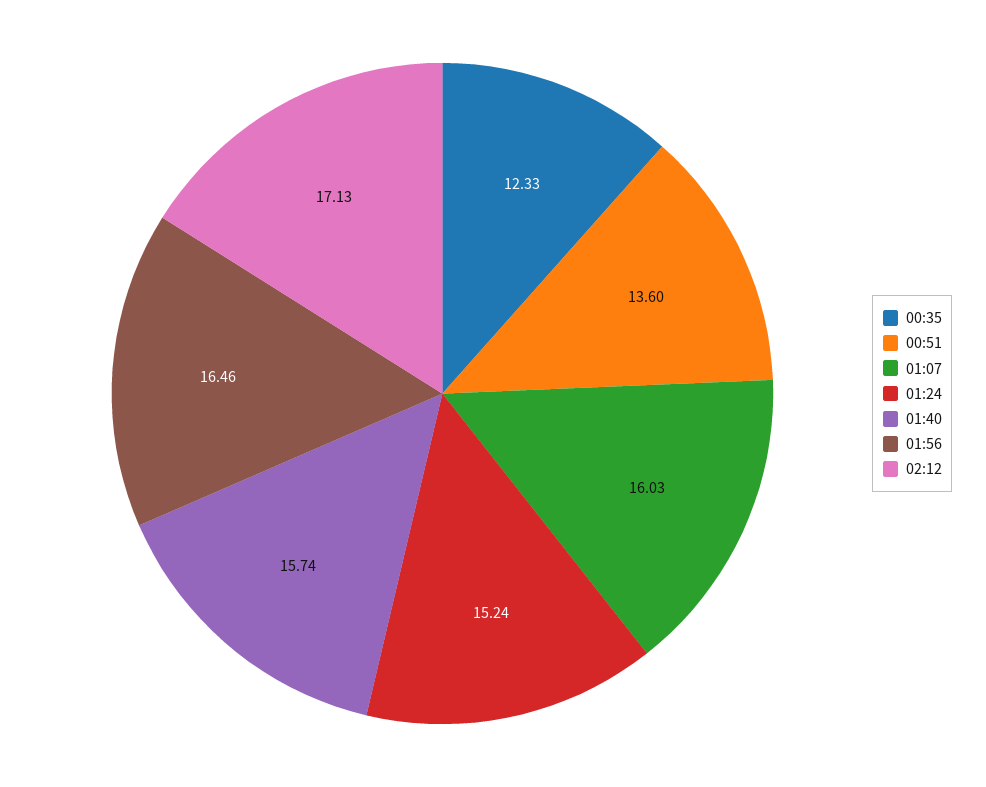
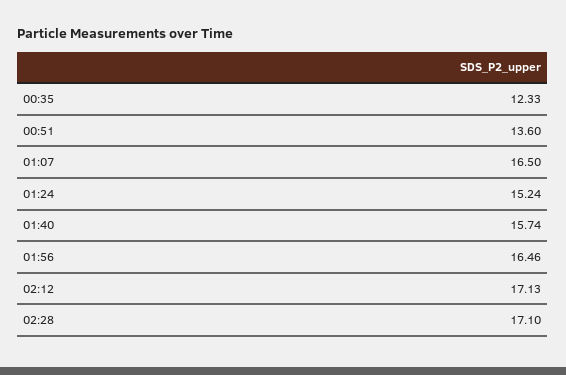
01:07: 16.03 -> 16.5
02:28: none -> 17.1

